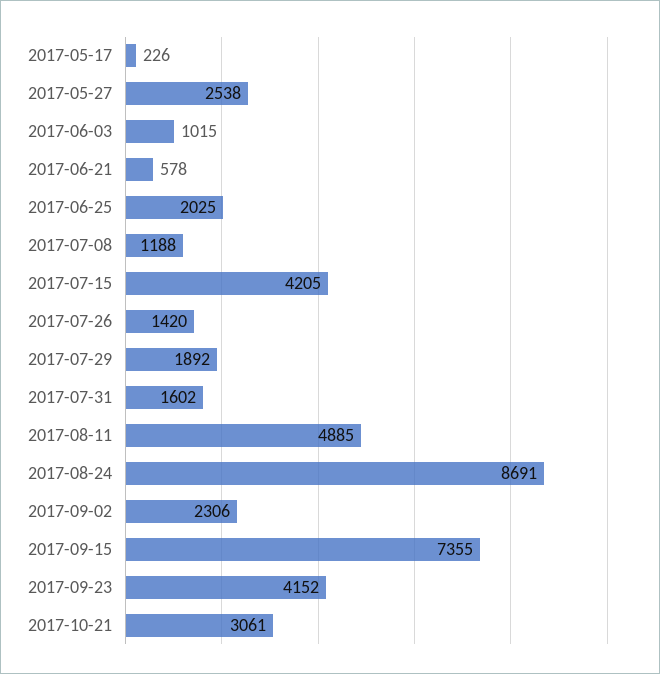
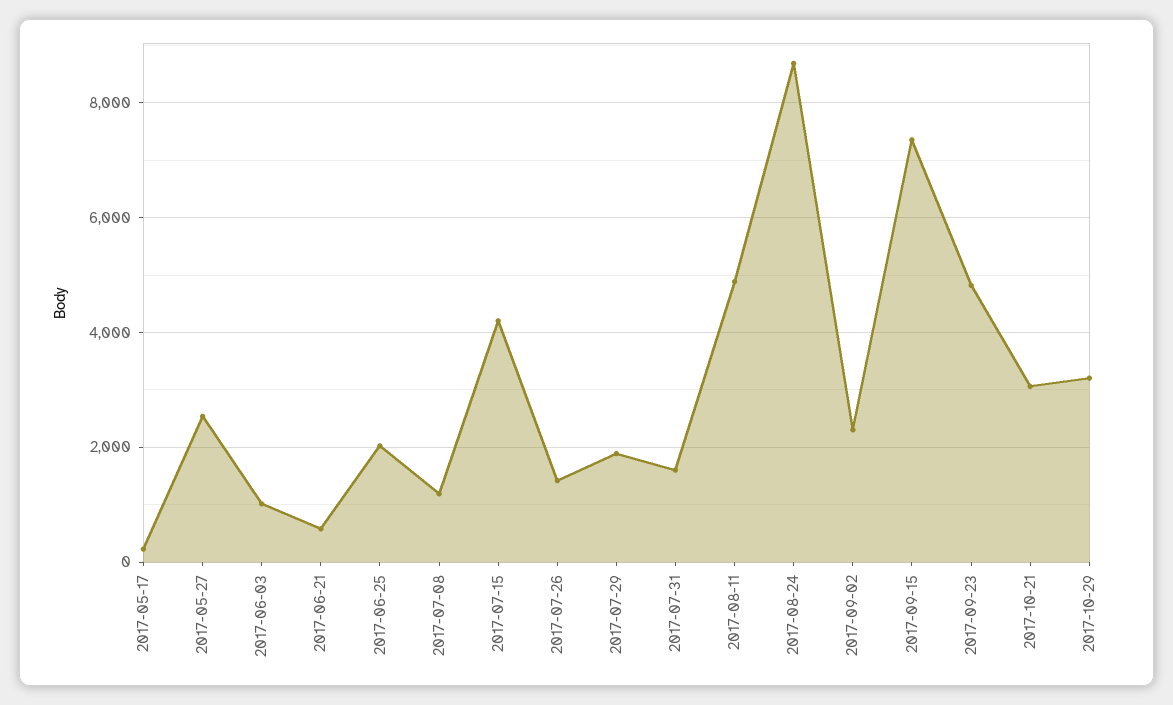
2017-09-23: 4152 -> 4800
2017-10-29: none -> 3200

